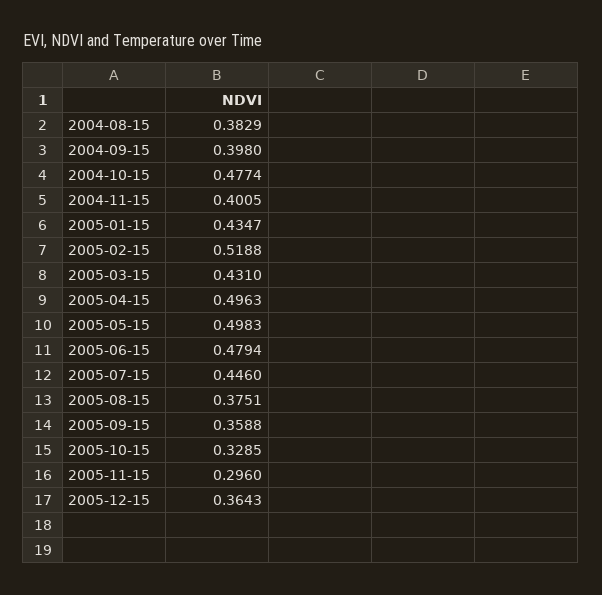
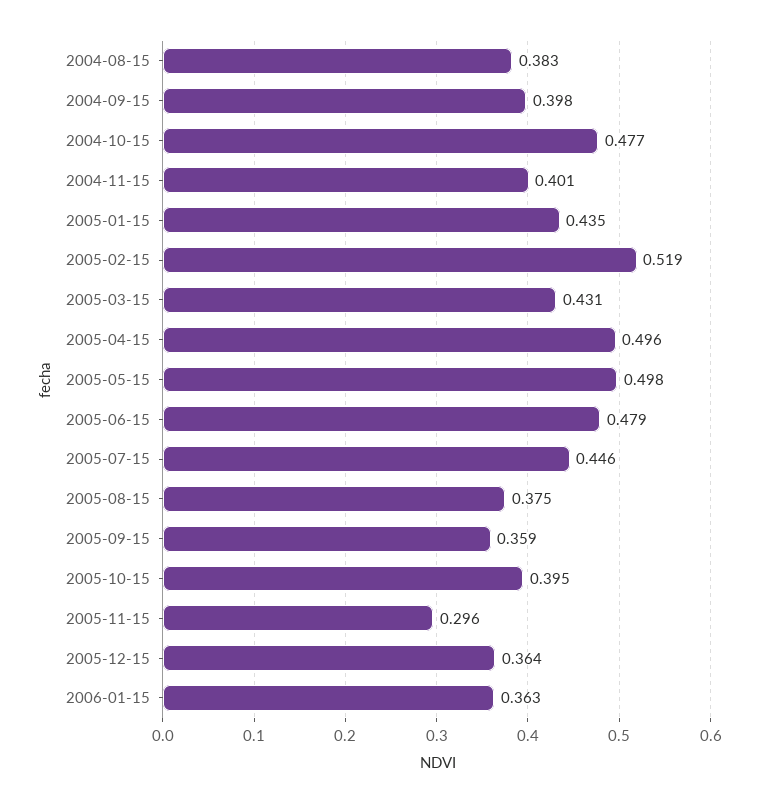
2005-10-15: 0.3285 -> 0.395
2006-01-15: none -> 0.363

